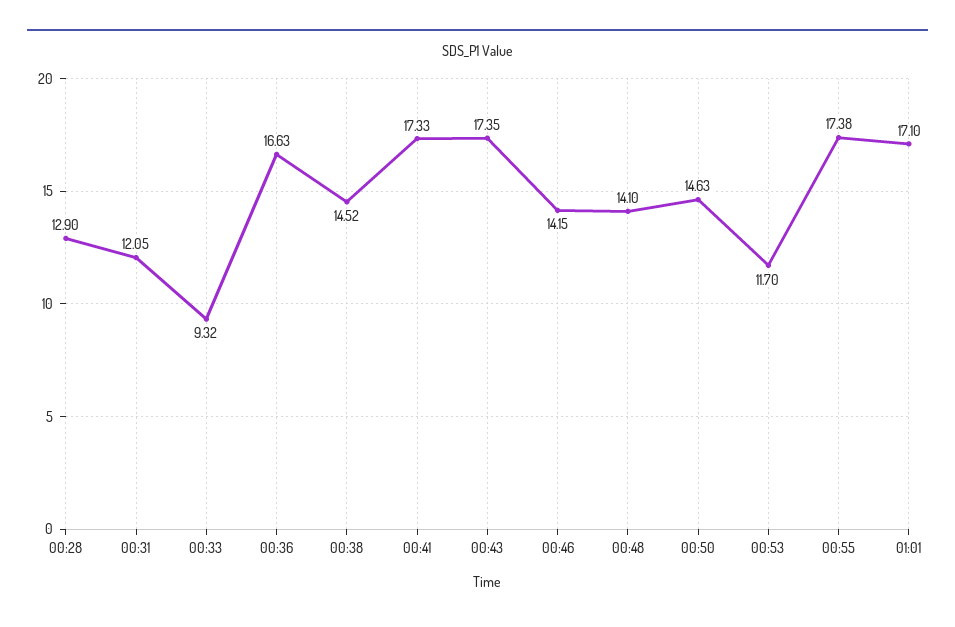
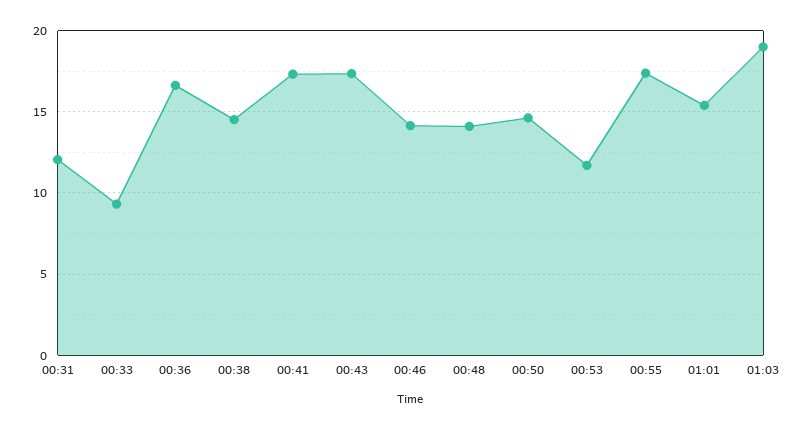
00:28: 12.9 -> none
01:01: 17.1 -> 15.5
01:03: none -> 19

